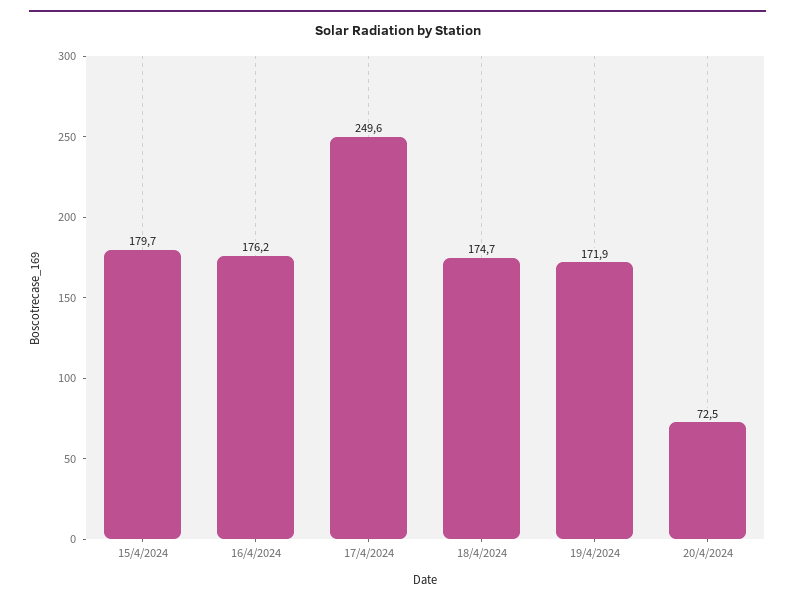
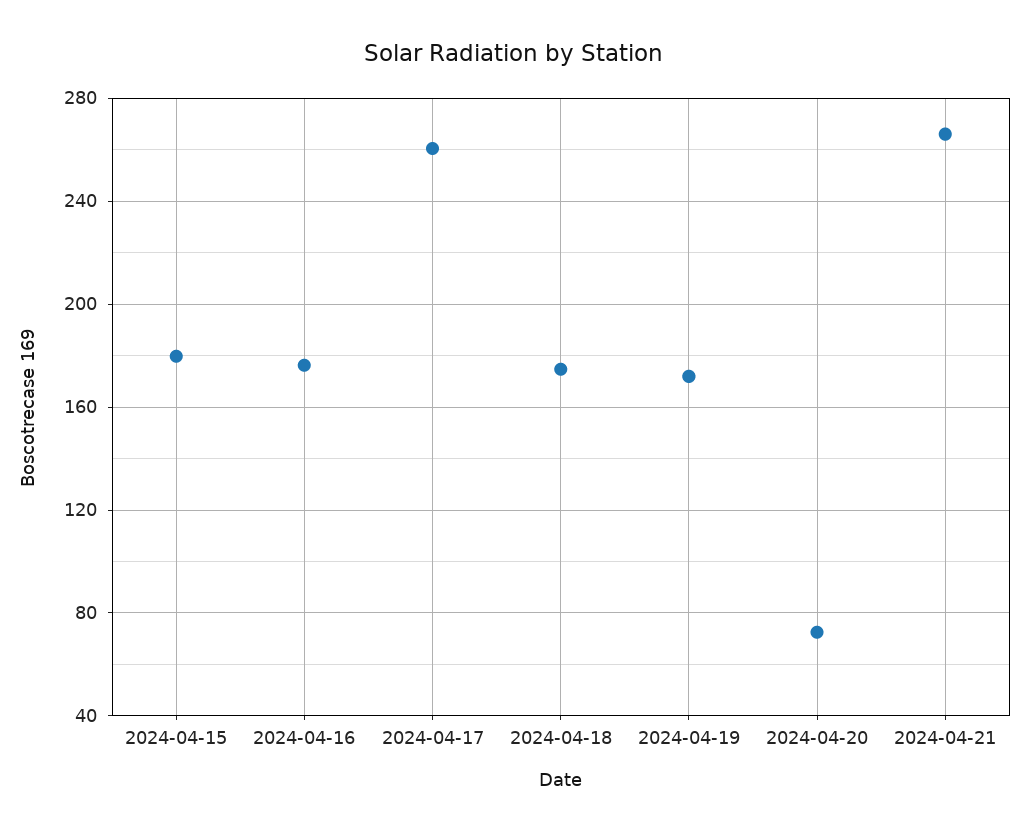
17/4/2024: 249.6 -> 260
2024-04-21: none -> 265

